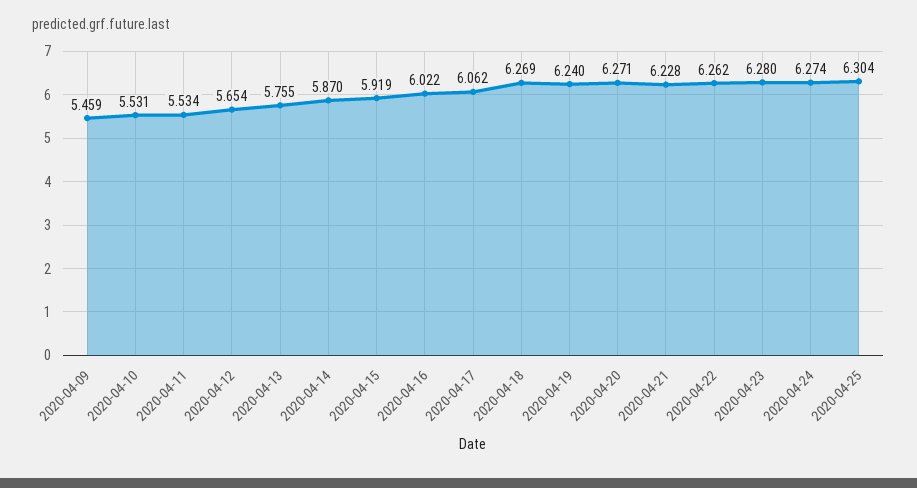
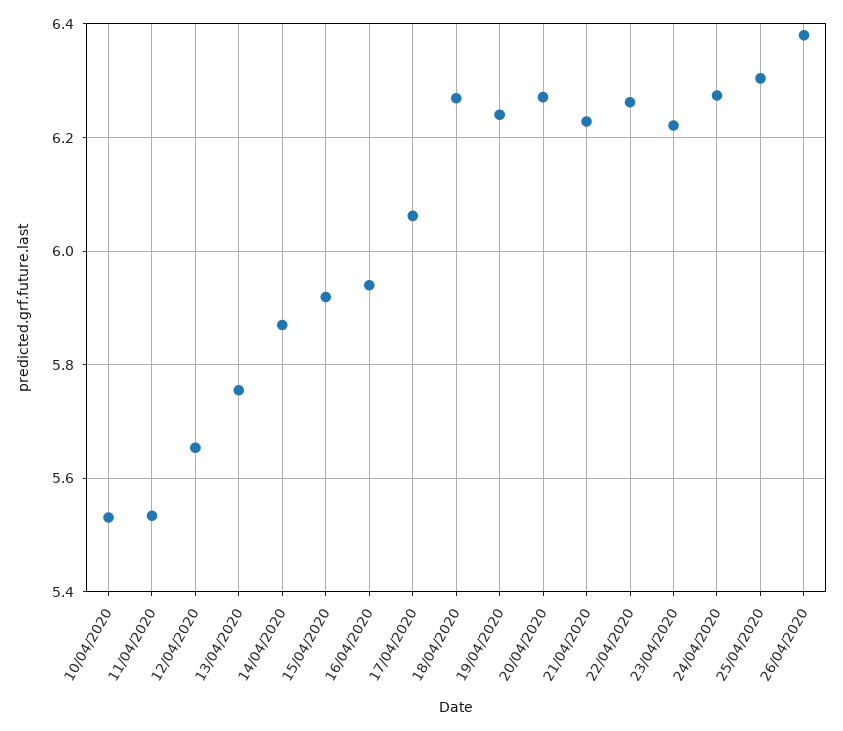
2020-04-09: 5.459 -> none
2020-04-16: 6.022 -> 5.94
2020-04-23: 6.28 -> 6.22
26/04/2020: none -> 6.38

